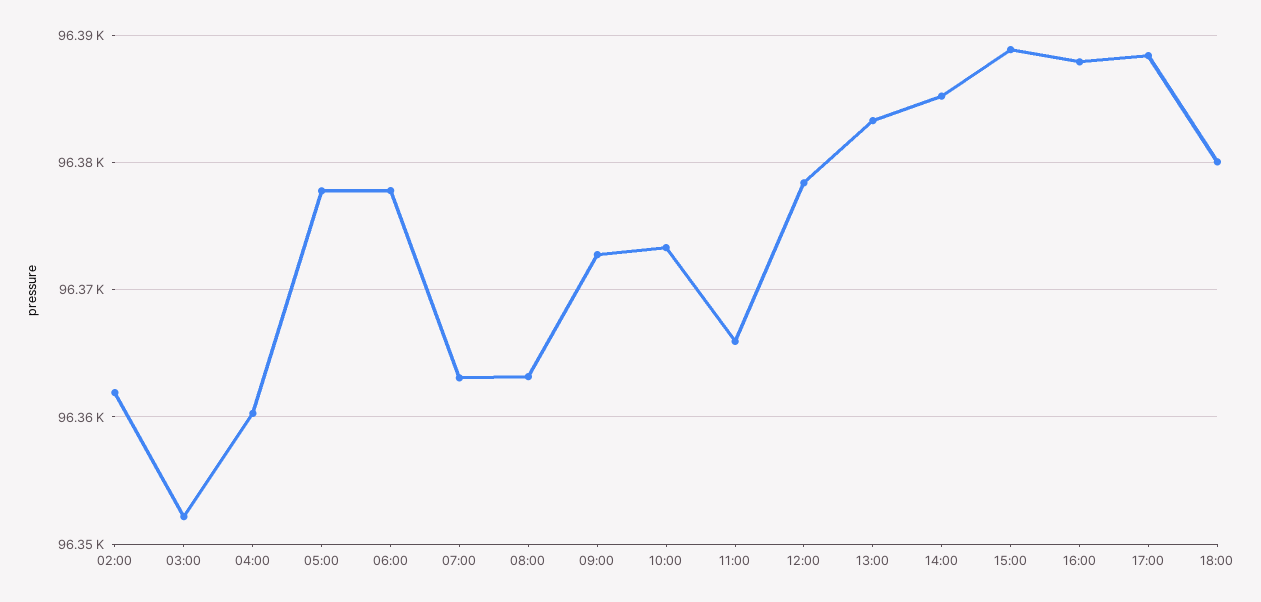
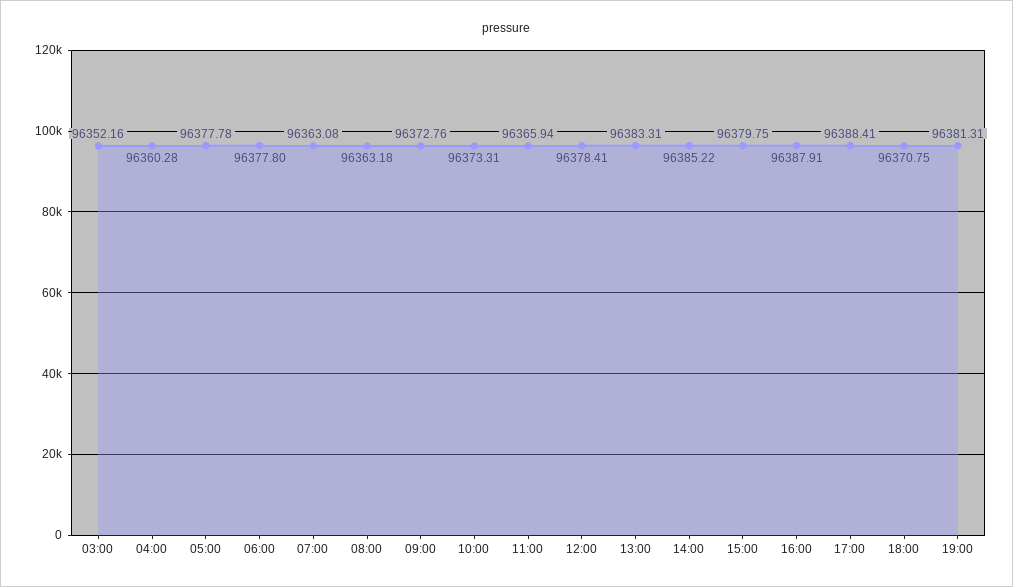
02:00: 96362 -> none
15:00: 96389 -> 96379.75
18:00: 96380 -> 96370.75
19:00: none -> 96381.31

